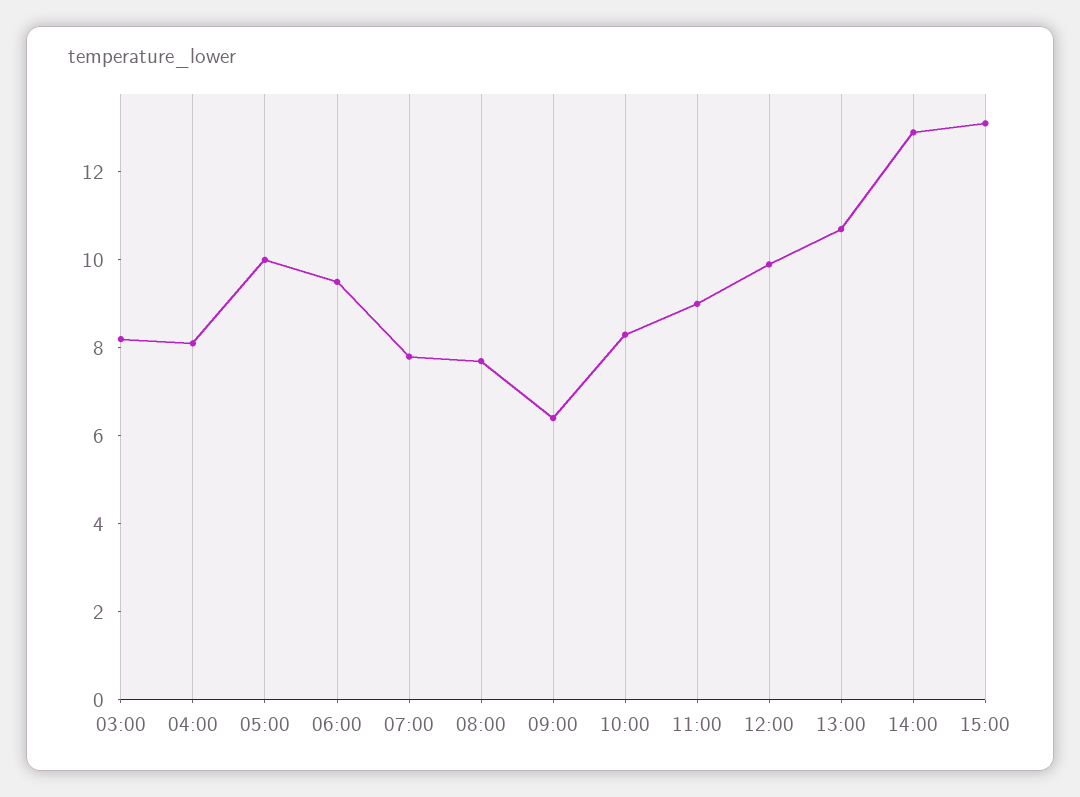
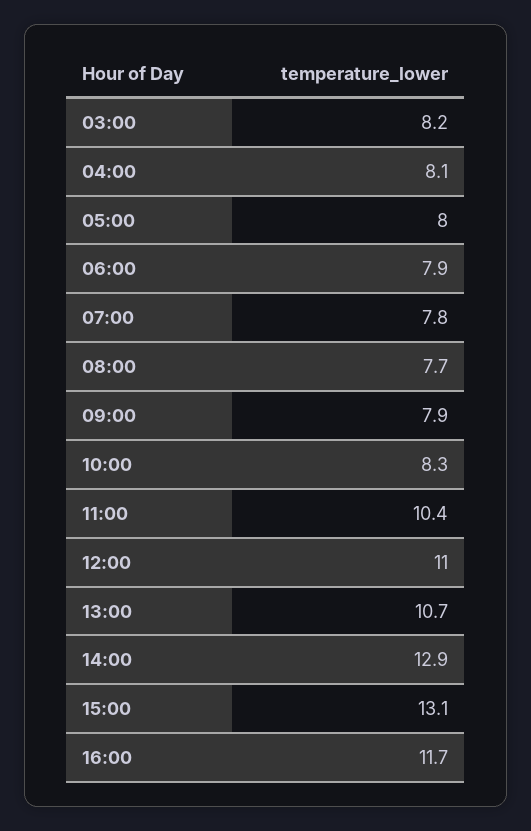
05:00: 10 -> 8
06:00: 9.5 -> 7.9
09:00: 6.5 -> 7.9
11:00: 9 -> 10.4
12:00: 10 -> 11
16:00: none -> 11.7

